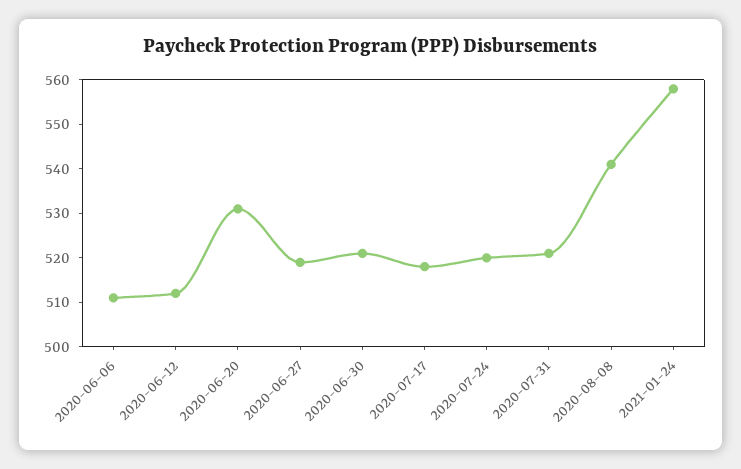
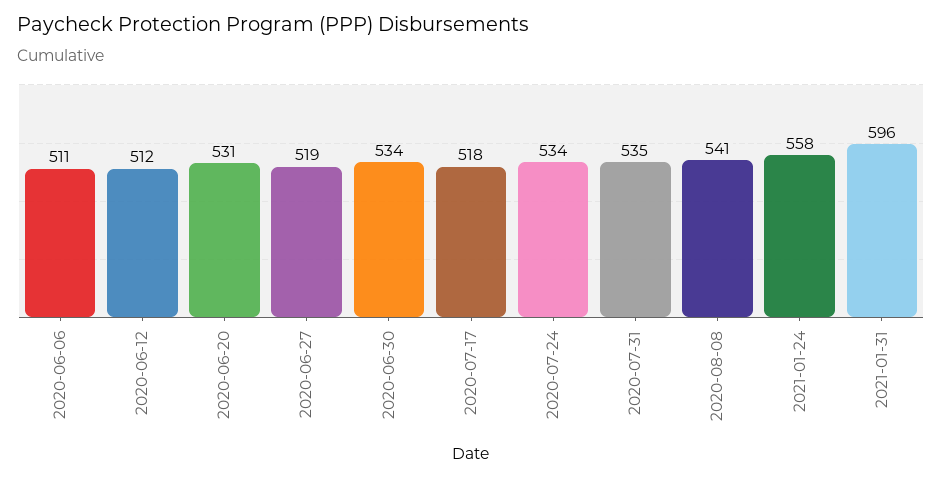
2020-06-30: 520 -> 534
2020-07-24: 520 -> 534
2020-07-31: 520 -> 535
2021-01-31: none -> 596

